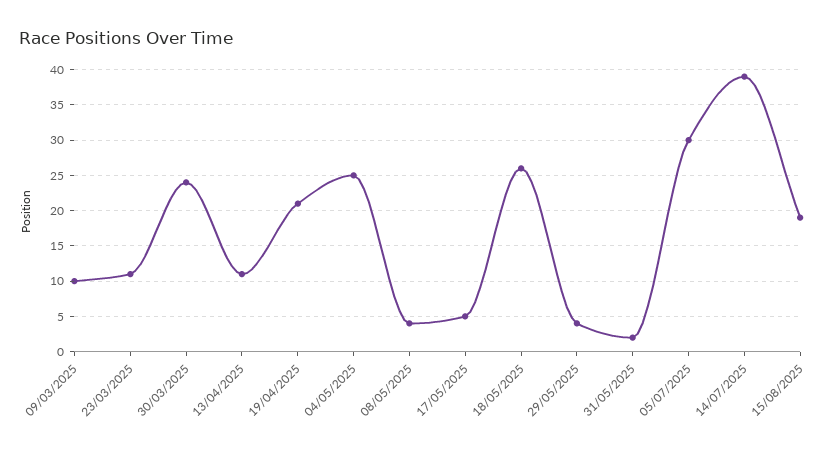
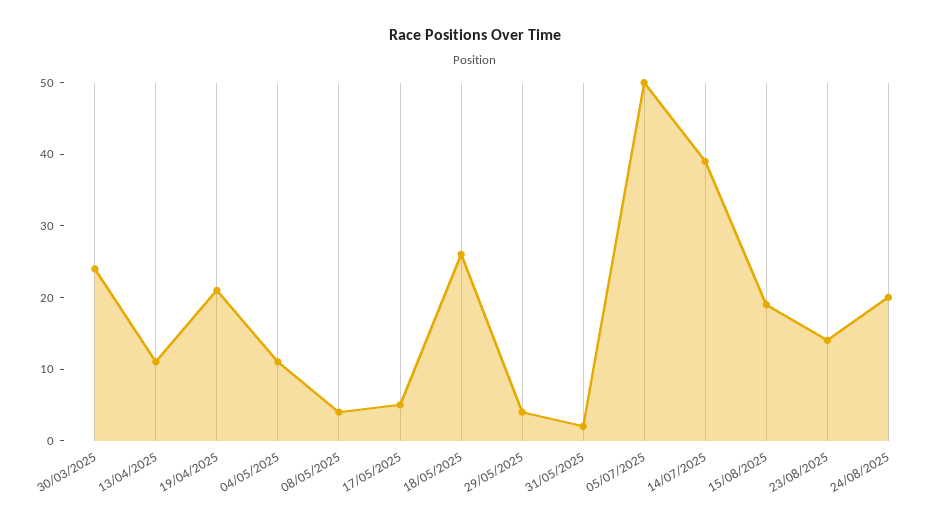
09/03/2025: 10 -> none
23/03/2025: 11 -> none
04/05/2025: 25 -> 10
05/07/2025: 30 -> 50
23/08/2025: none -> 15
24/08/2025: none -> 20

